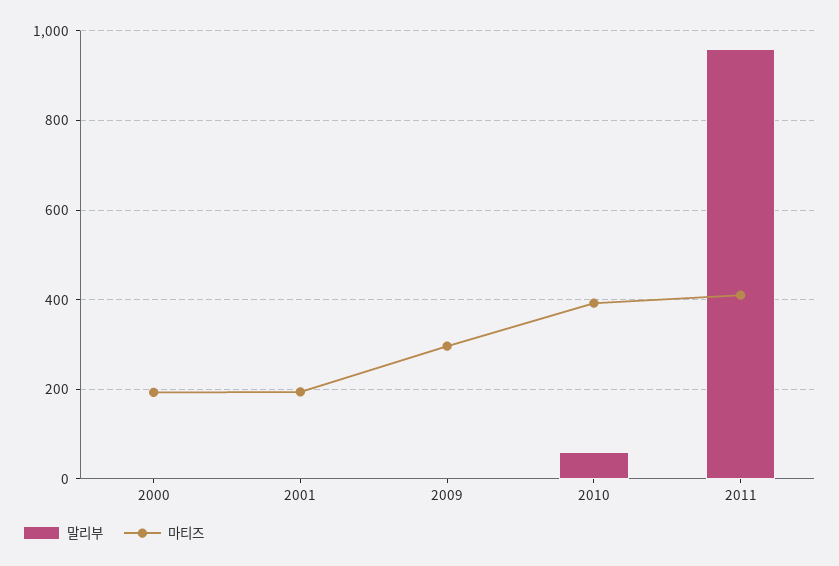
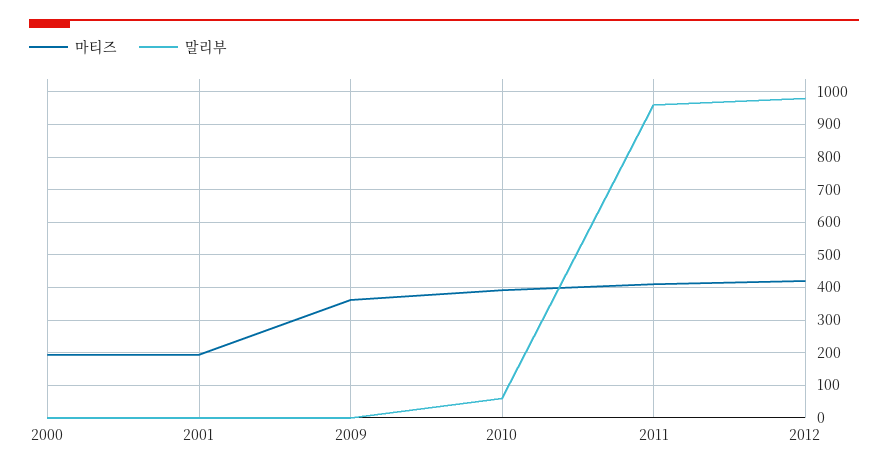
마티즈, 2009: 300 -> 360
마티즈, 2012: none -> 420
말리부, 2012: none -> 980

